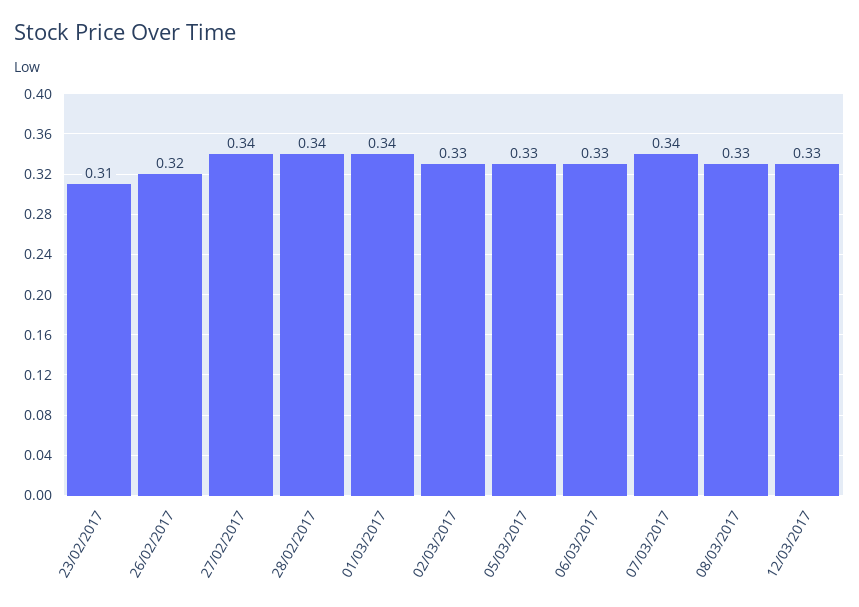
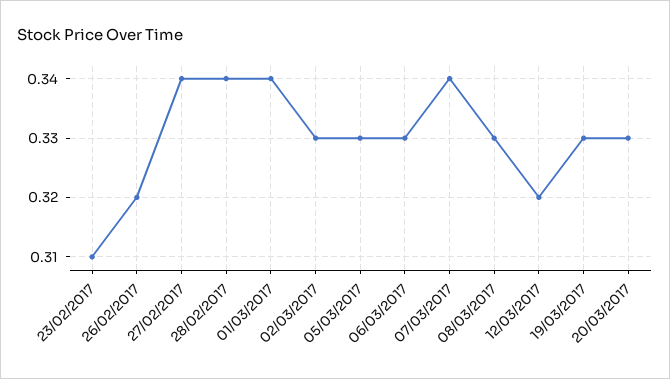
12/03/2017: 0.33 -> 0.32
19/03/2017: none -> 0.33
20/03/2017: none -> 0.33

